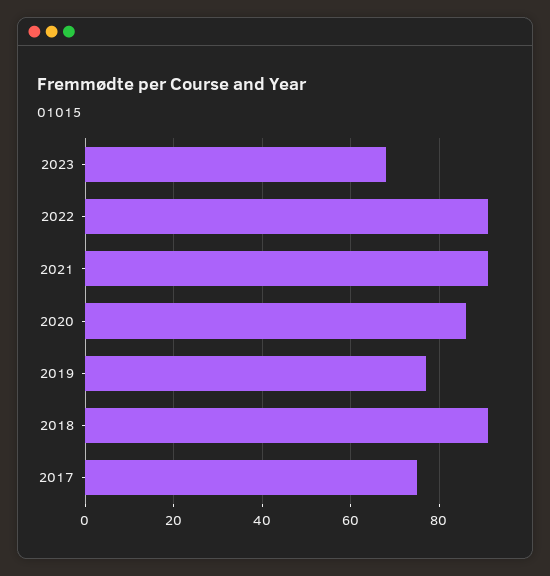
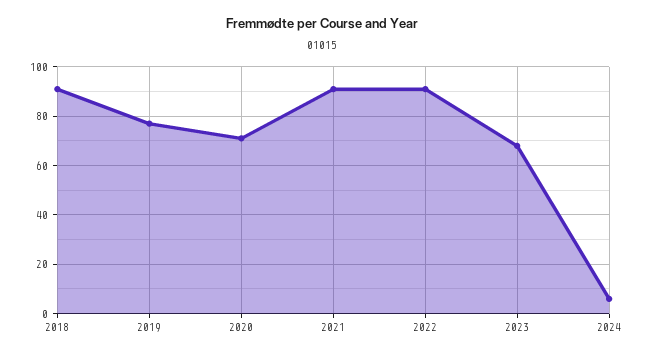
2020: 85 -> 70
2017: 75 -> none
2024: none -> 5

